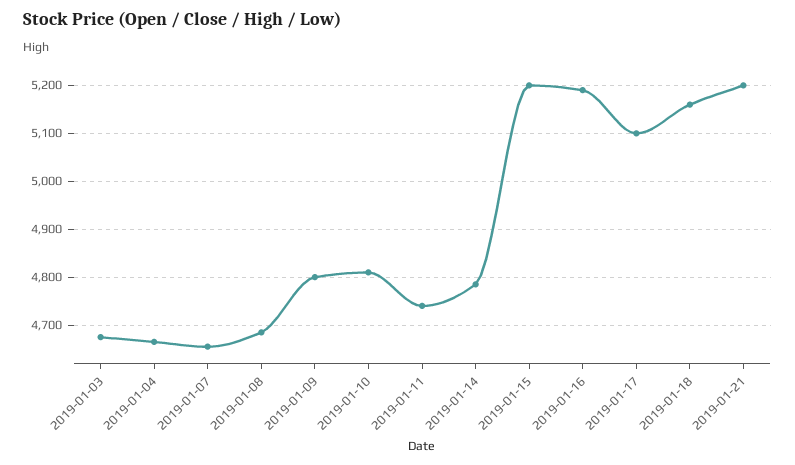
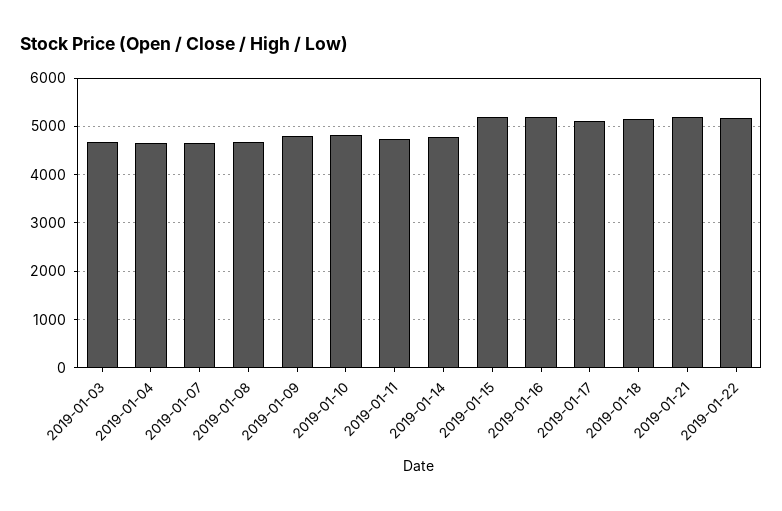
2019-01-22: none -> 5200

